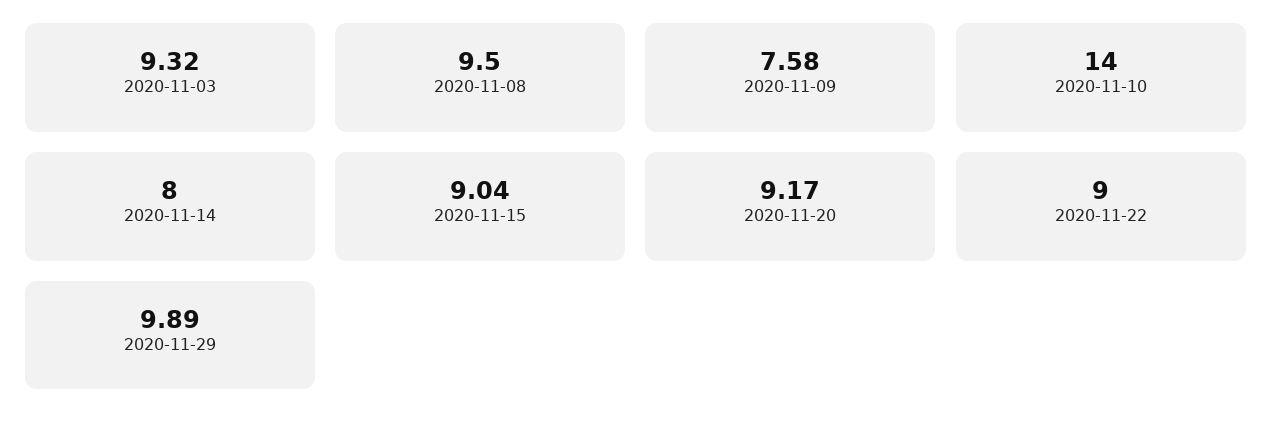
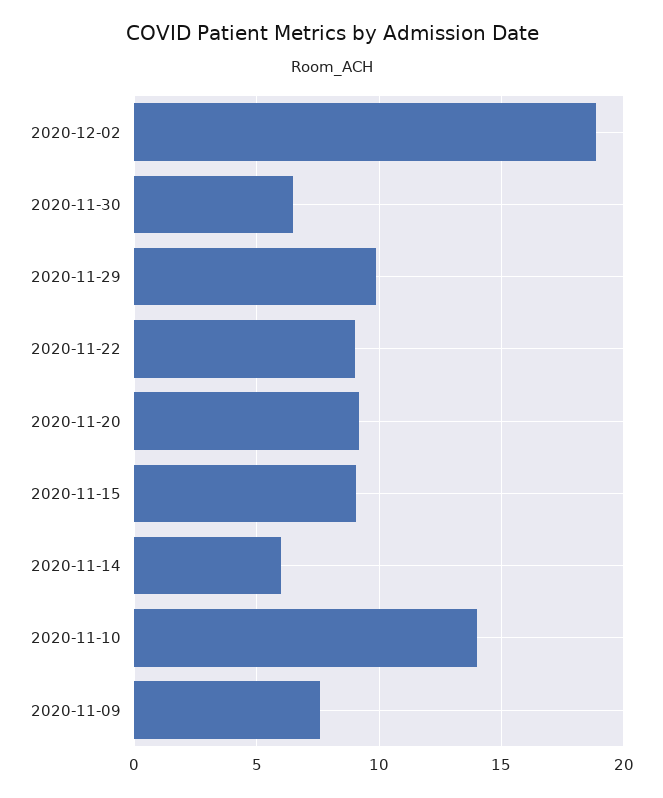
2020-11-03: 9.32 -> none
2020-11-08: 9.5 -> none
2020-11-14: 8 -> 6
2020-12-02: none -> 19
2020-11-30: none -> 6.5

